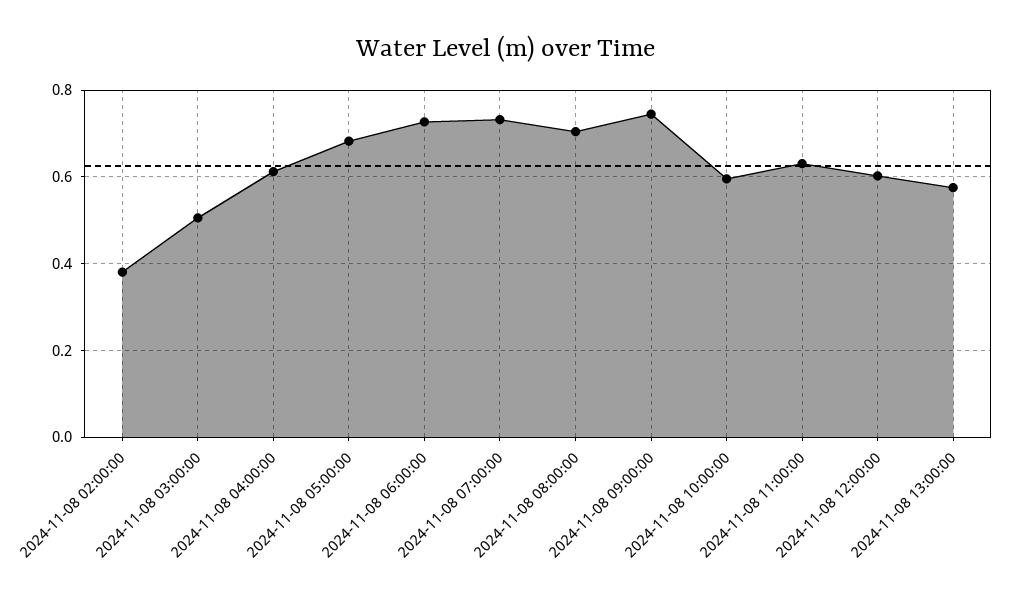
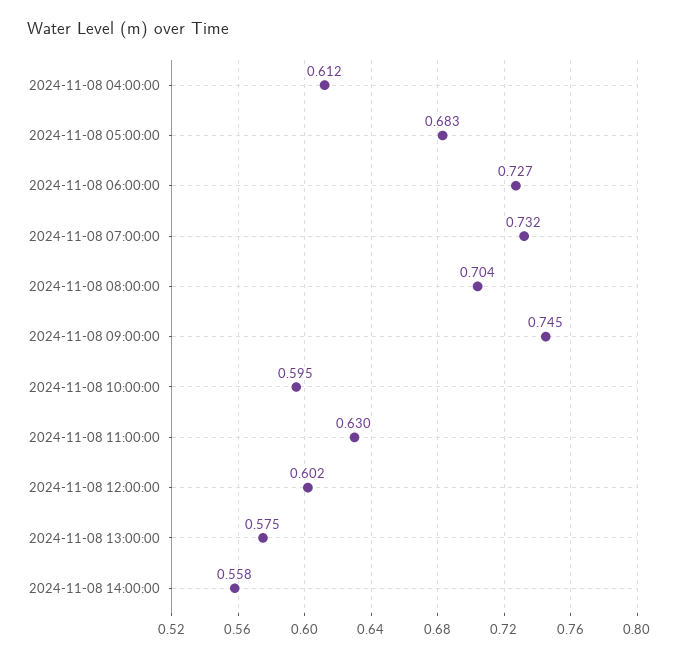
2024-11-08 02:00:00: 0.38 -> none
2024-11-08 03:00:00: 0.5 -> none
2024-11-08 14:00:00: none -> 0.558

